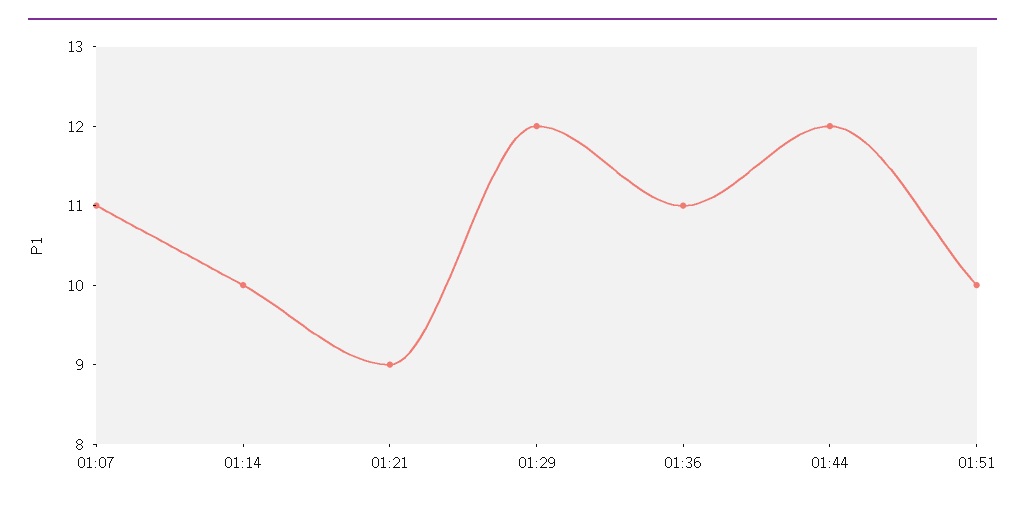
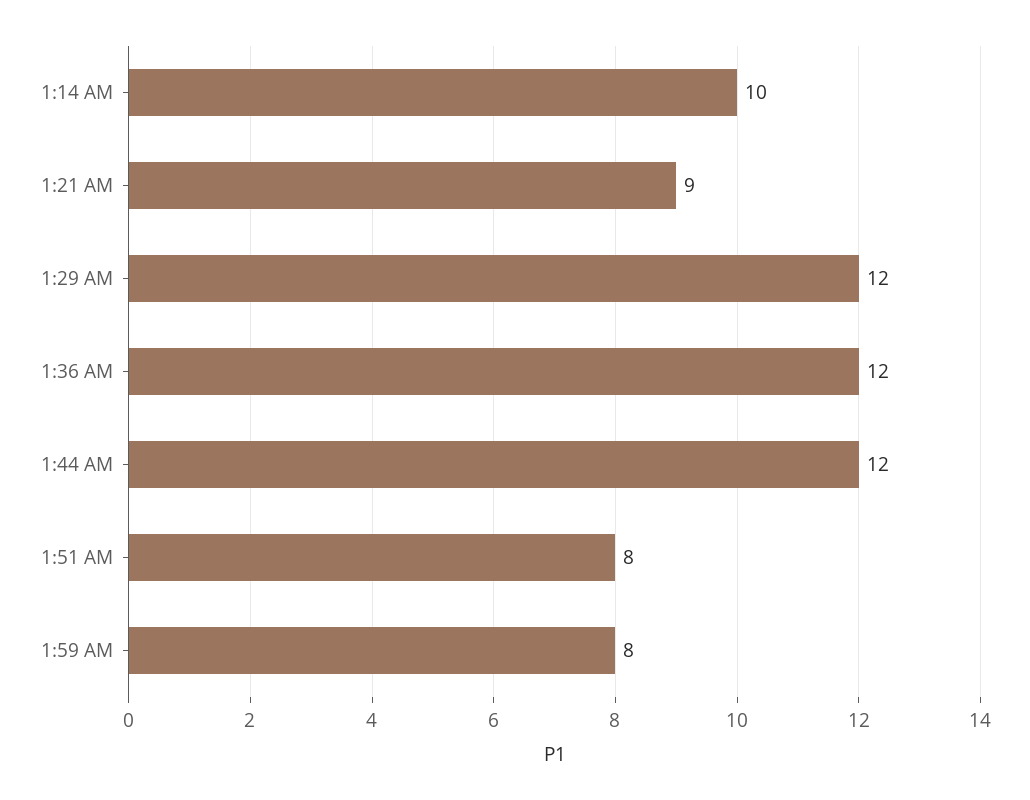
01:07: 11 -> none
01:36: 11 -> 12
01:51: 10 -> 8
1:59 AM: none -> 8

